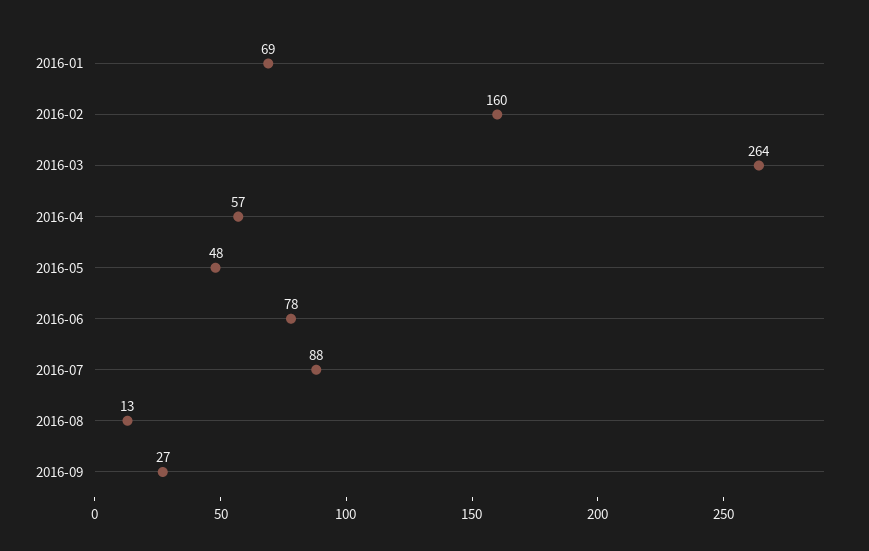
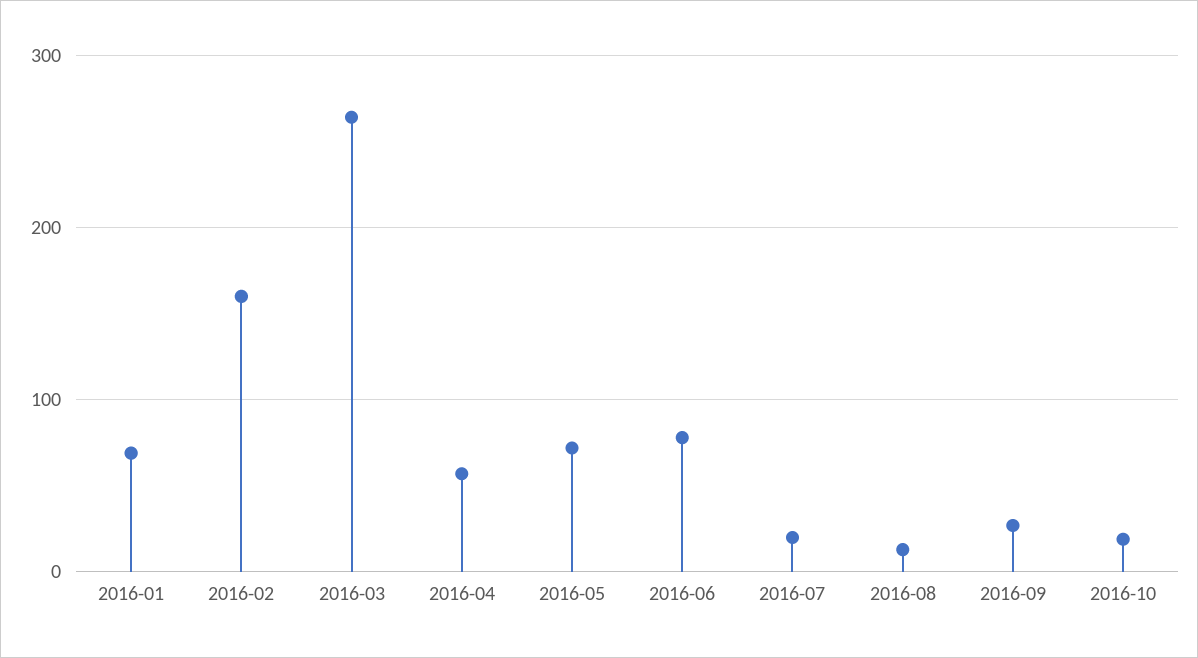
2016-05: 48 -> 70
2016-07: 88 -> 20
2016-10: none -> 20

